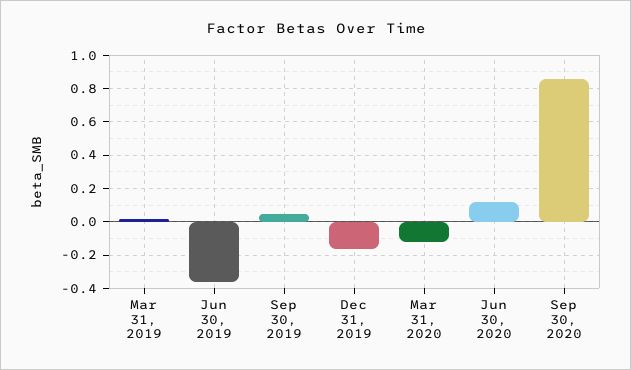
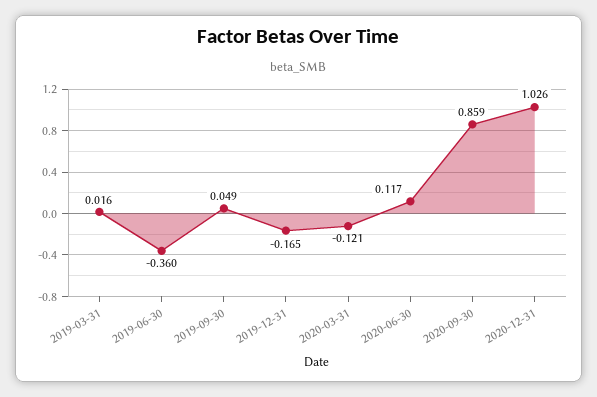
2020-12-31: none -> 1.026

